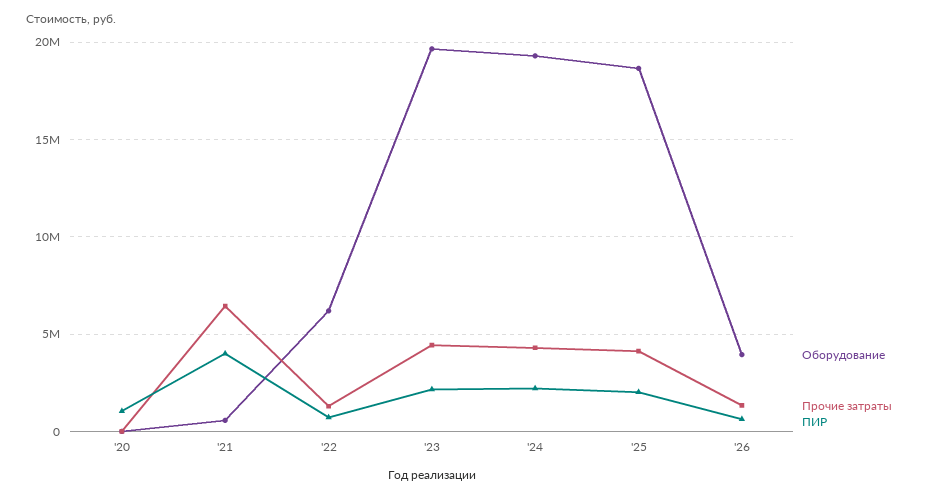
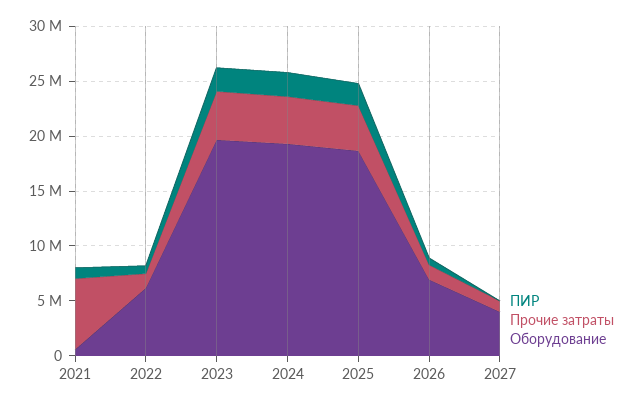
Оборудование, '20: 0 -> none
Прочие затраты, '20: 0 -> none
ПИР, '20: 1000000 -> none
ПИР, '21: 4000000 -> 1000000
Оборудование, '26: 4000000 -> 7000000
ПИР, 2027: none -> 0
Прочие затраты, 2027: none -> 1000000
Оборудование, 2027: none -> 4000000

